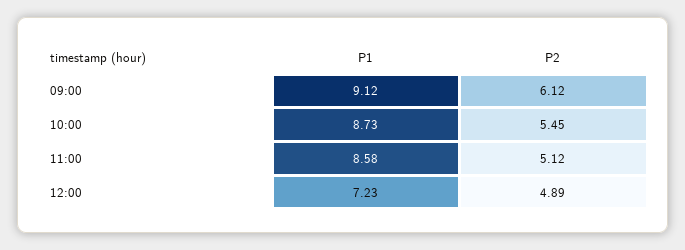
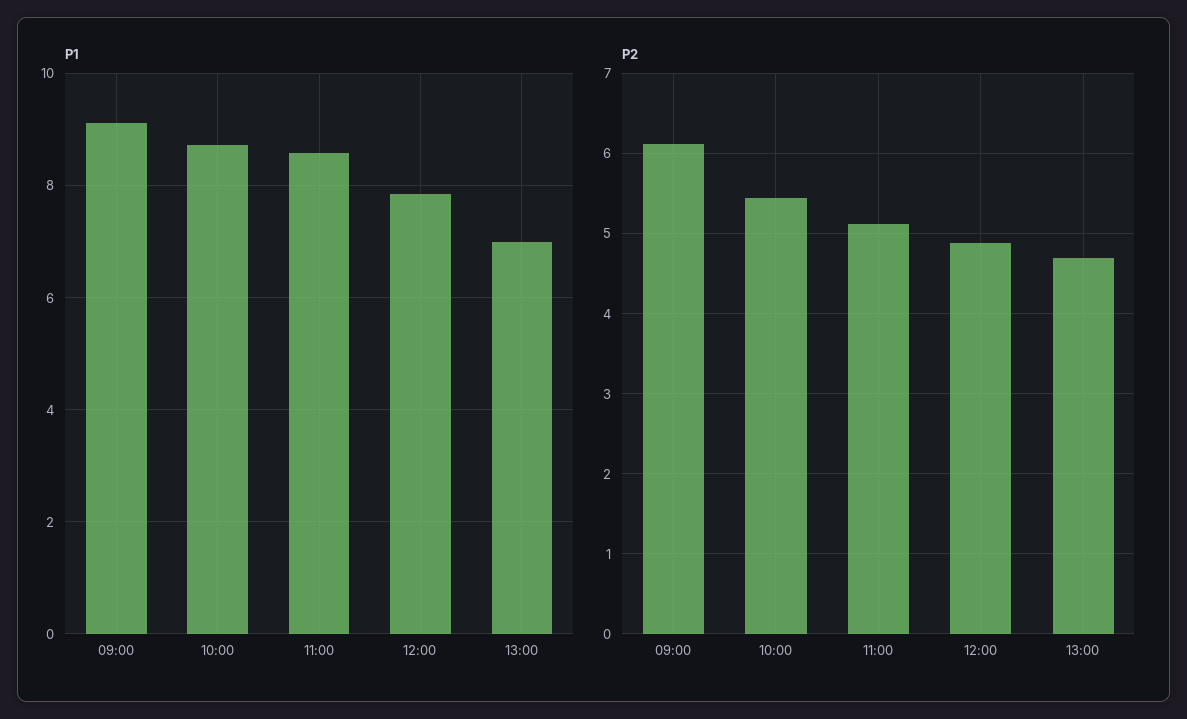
P1, 12:00: 7.23 -> 7.8
P1, 13:00: none -> 7
P2, 13:00: none -> 4.7

